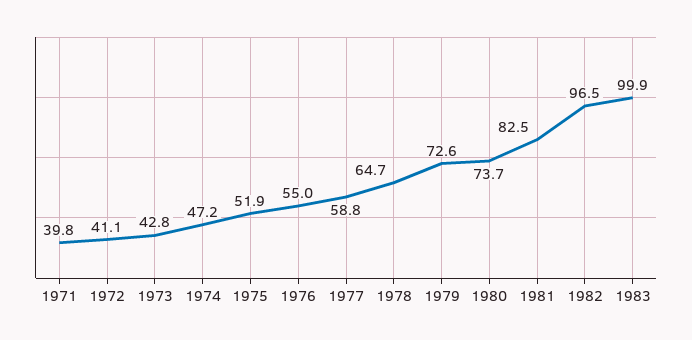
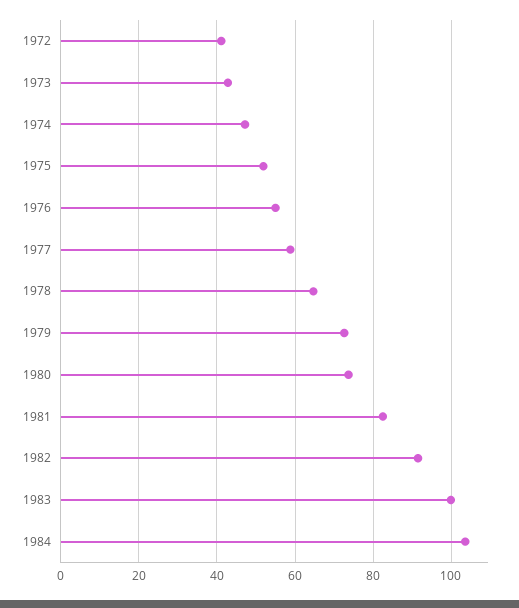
1971: 39.8 -> none
1982: 96.5 -> 92
1984: none -> 104

